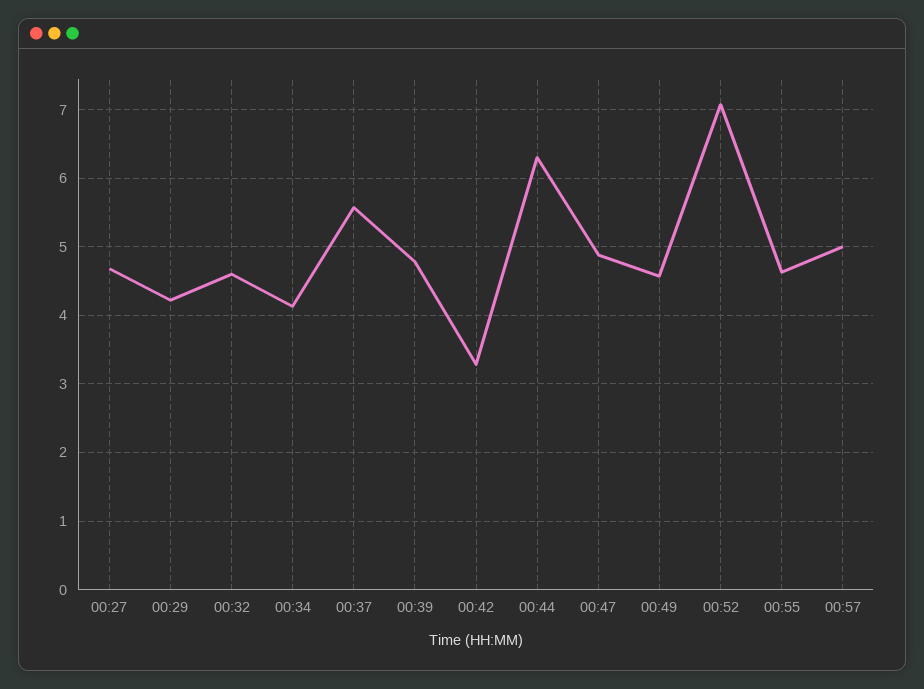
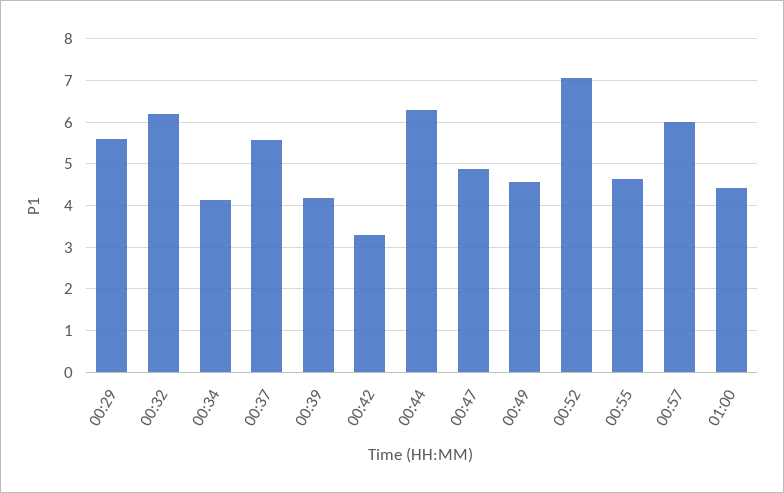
00:27: 4.7 -> none
00:29: 4.2 -> 5.6
00:32: 4.6 -> 6.2
00:39: 4.8 -> 4.2
00:57: 5 -> 6
01:00: none -> 4.4

